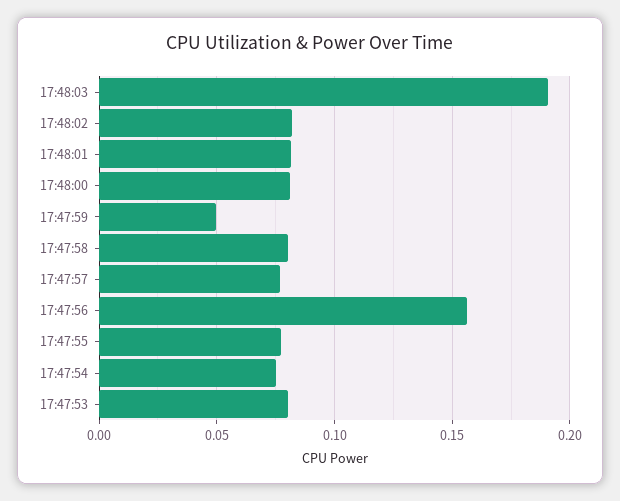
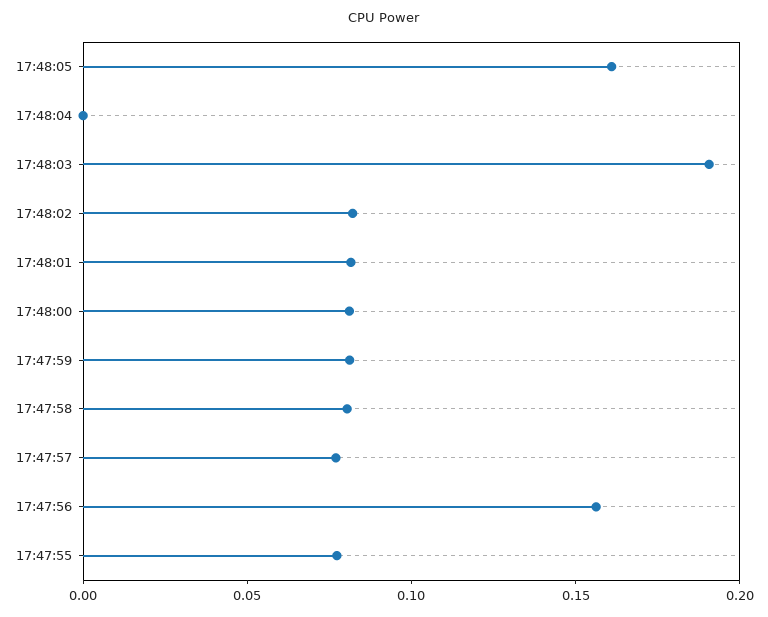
17:47:59: 0.05 -> 0.08
17:47:54: 0.075 -> none
17:47:53: 0.08 -> none
17:48:05: none -> 0.16
17:48:04: none -> 0

